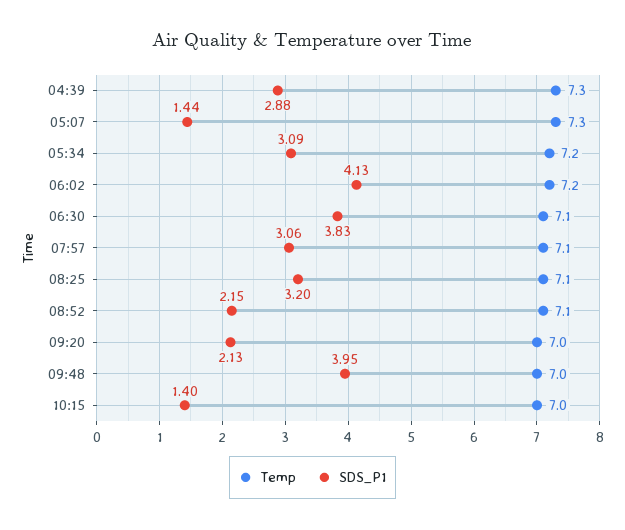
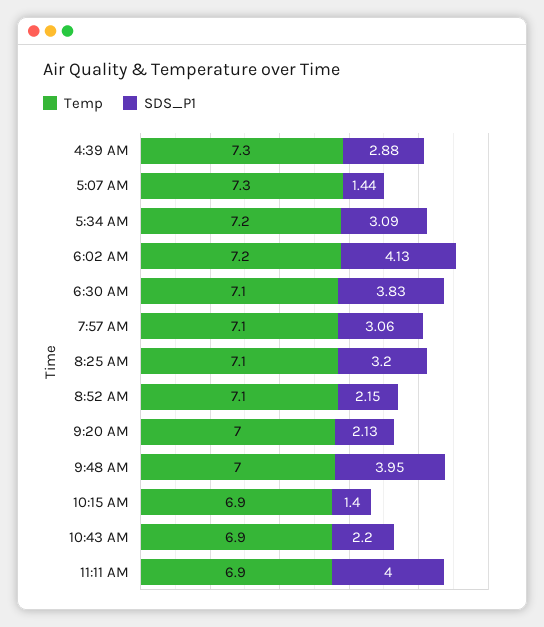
Temp, 10:15: 7 -> 6.9
Temp, 10:43 AM: none -> 6.9
SDS_P1, 10:43 AM: none -> 2.2
Temp, 11:11 AM: none -> 6.9
SDS_P1, 11:11 AM: none -> 4

